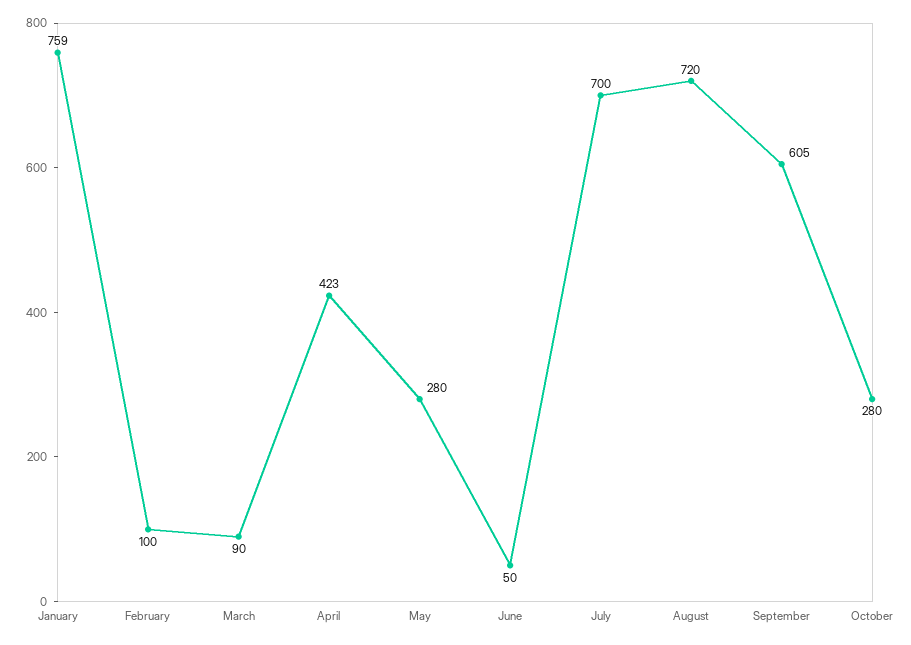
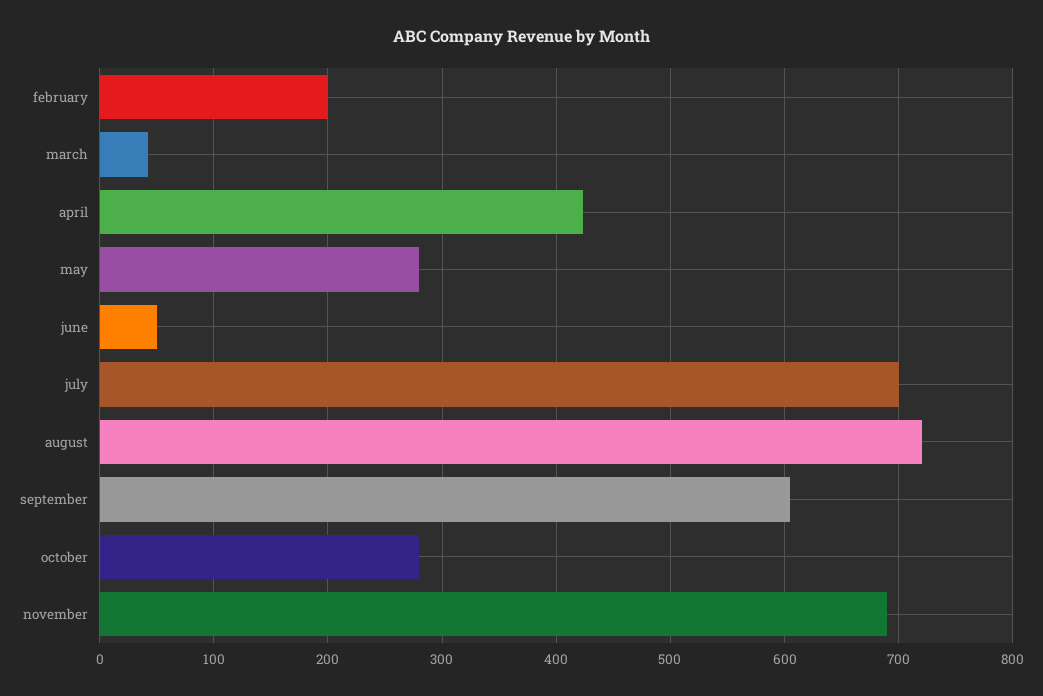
January: 759 -> none
February: 100 -> 200
March: 90 -> 40
november: none -> 690

